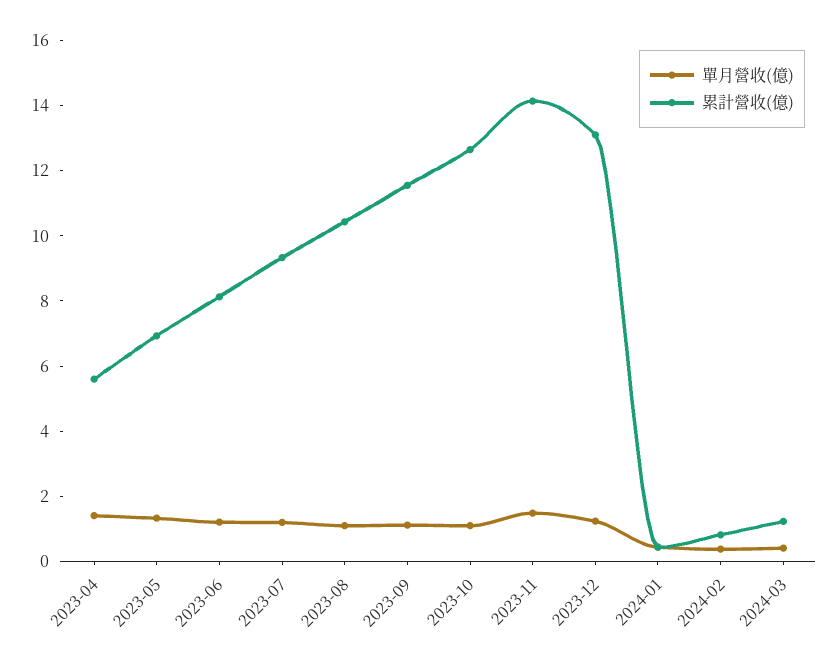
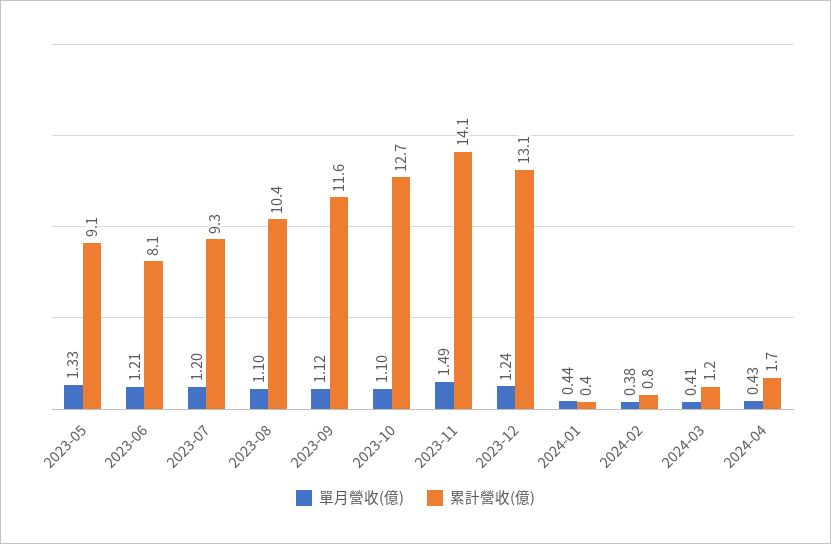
單月營收(億), 2023-04: 1.5 -> none
累計營收(億), 2023-04: 5.5 -> none
累計營收(億), 2023-05: 7 -> 9.1
單月營收(億), 2024-04: none -> 0.43
累計營收(億), 2024-04: none -> 1.7

